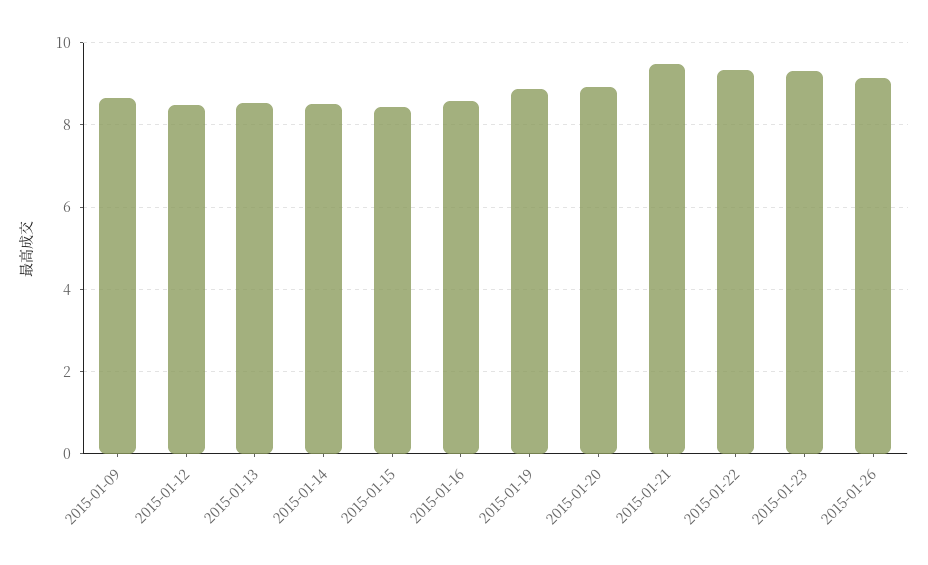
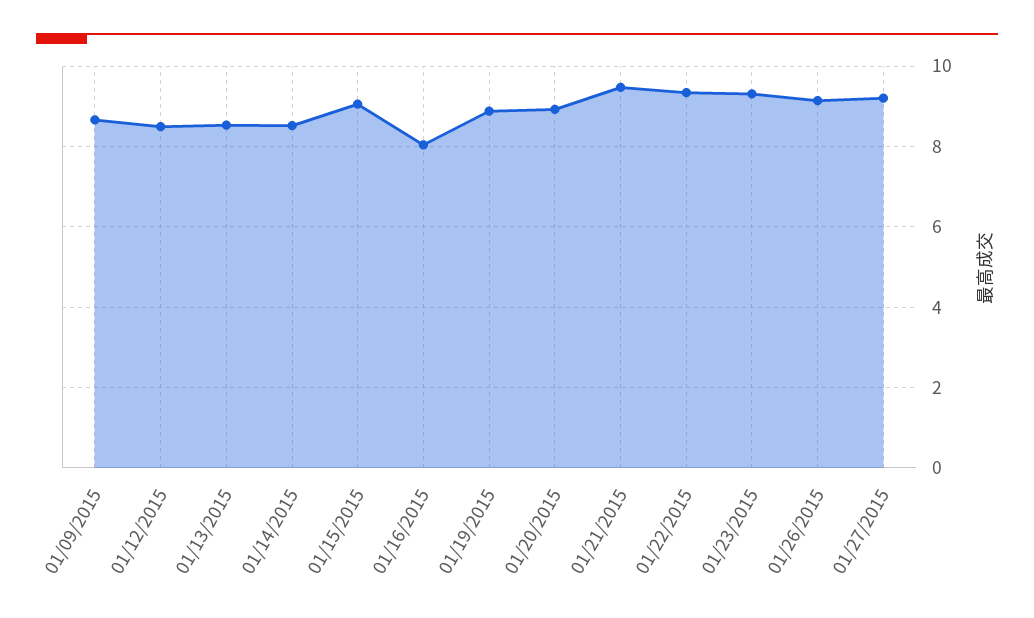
2015-01-15: 8.4 -> 9
2015-01-16: 8.6 -> 8
01/27/2015: none -> 9.2

